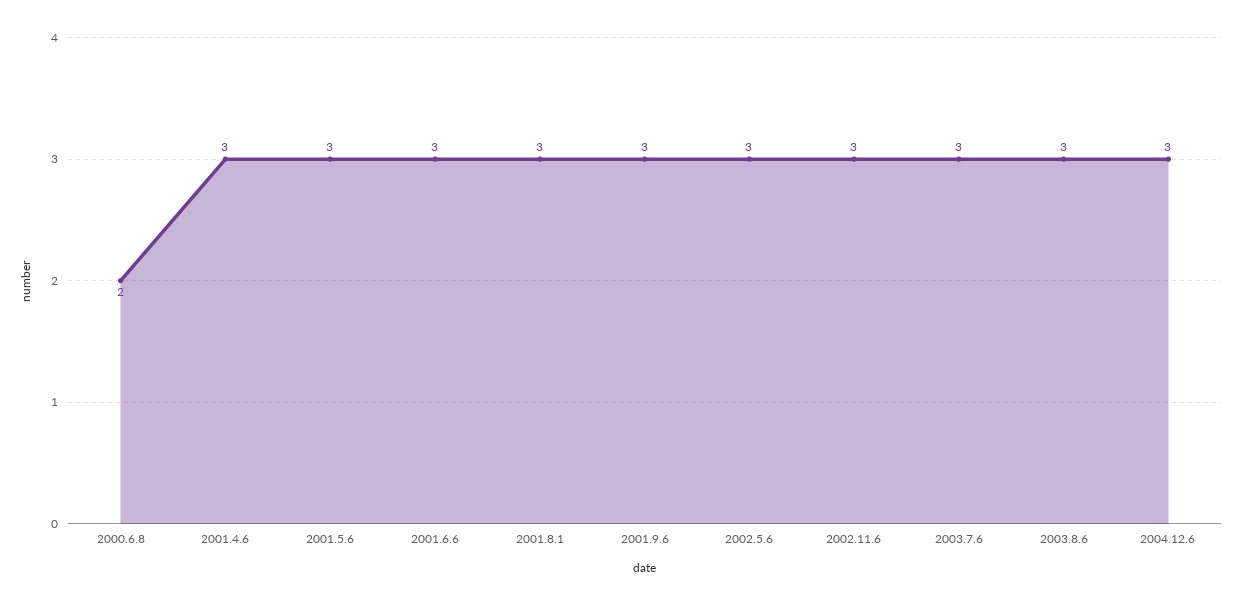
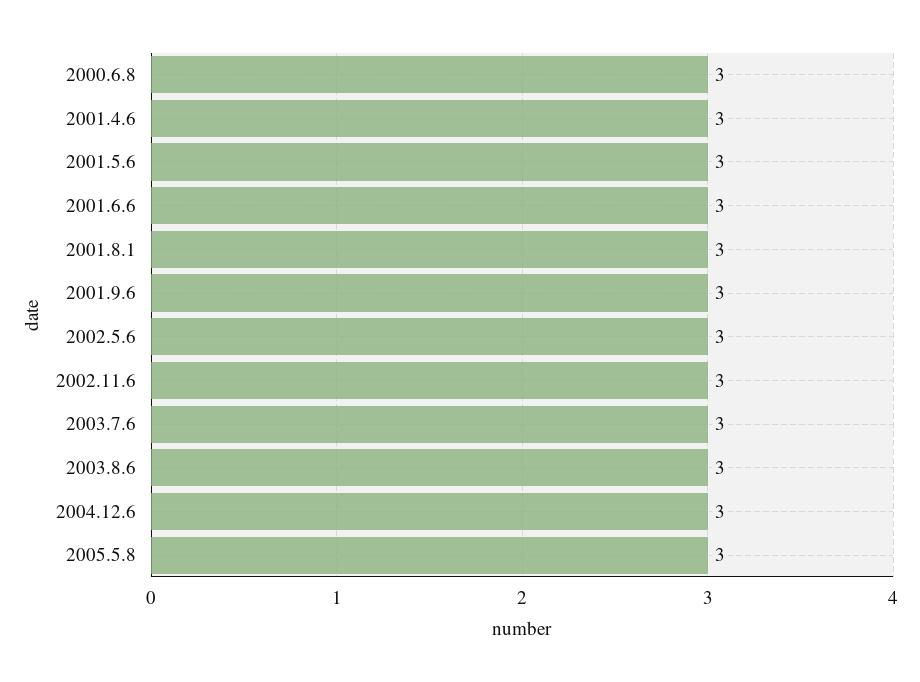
2000.6.8: 2 -> 3
2005.5.8: none -> 3

